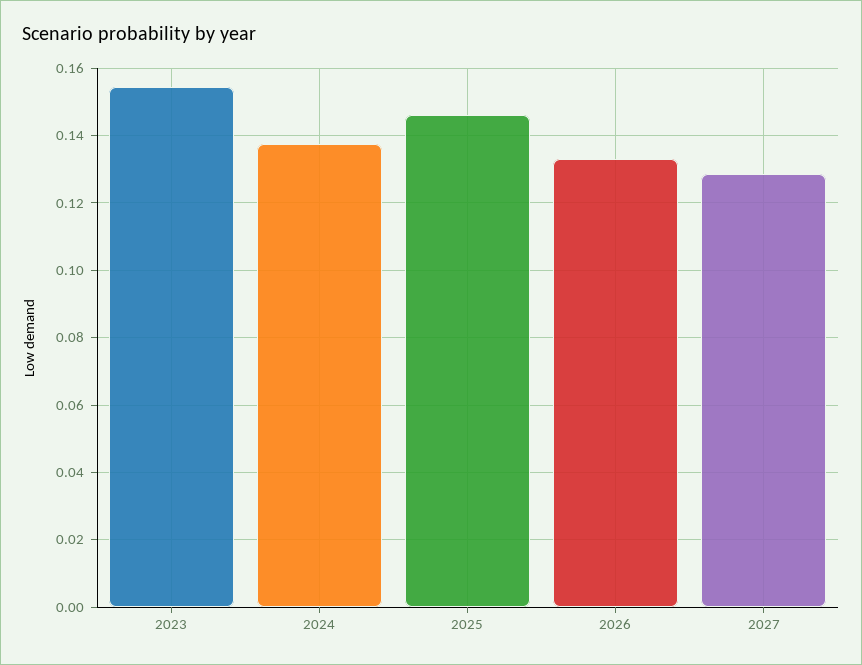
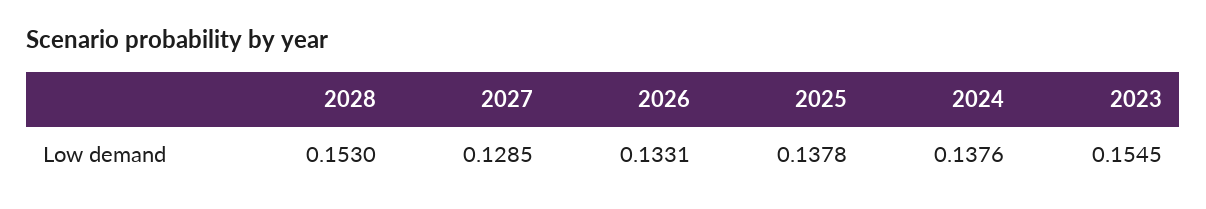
2025: 0.146 -> 0.1378
2028: none -> 0.153

